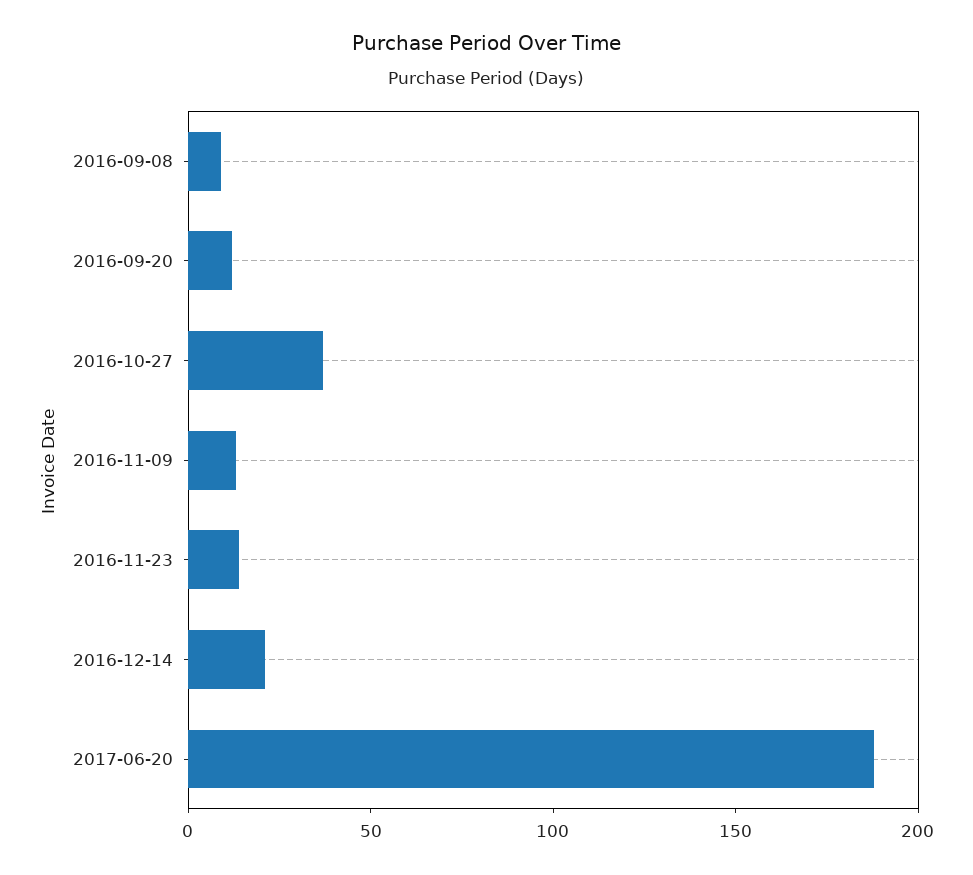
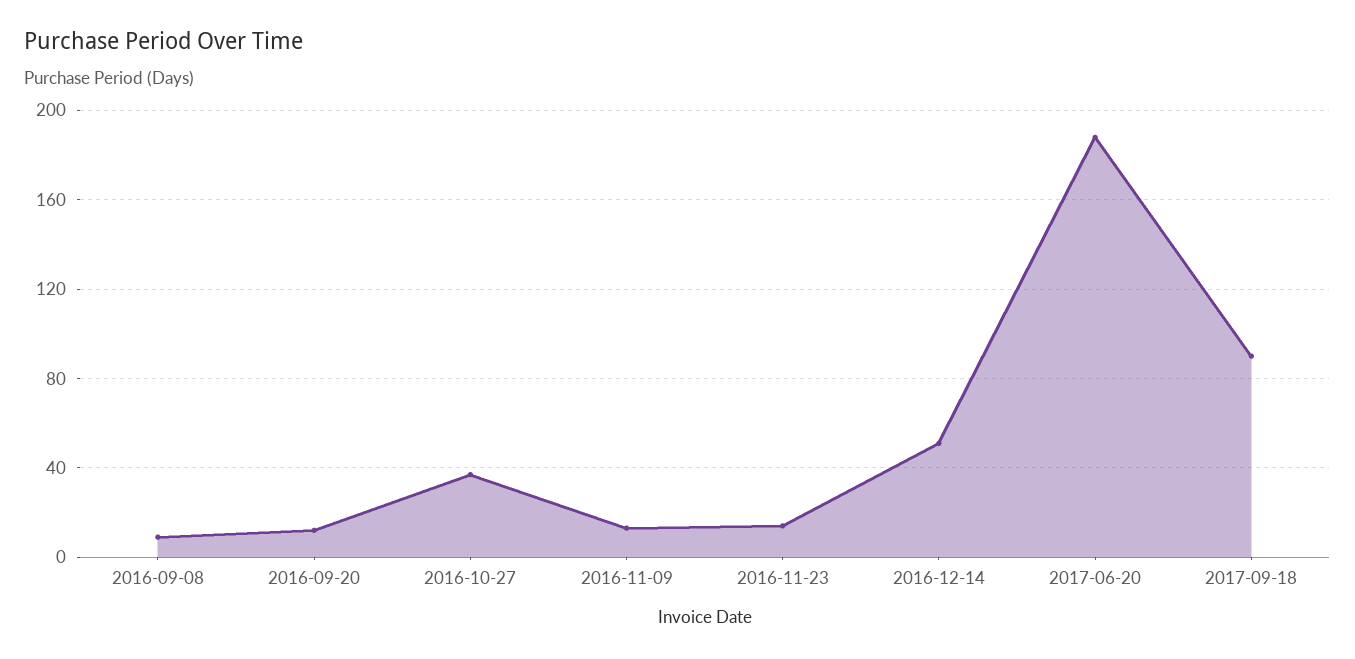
2016-12-14: 20 -> 50
2017-09-18: none -> 90

